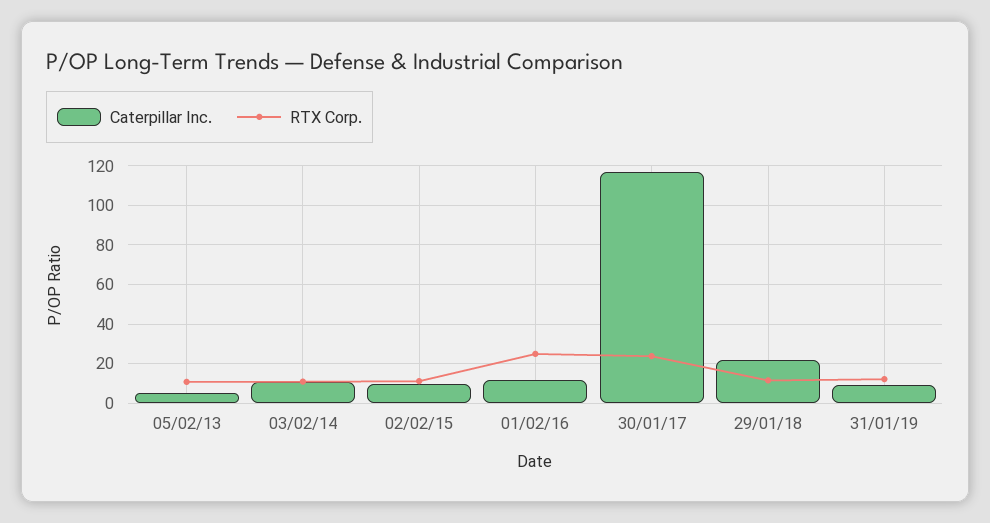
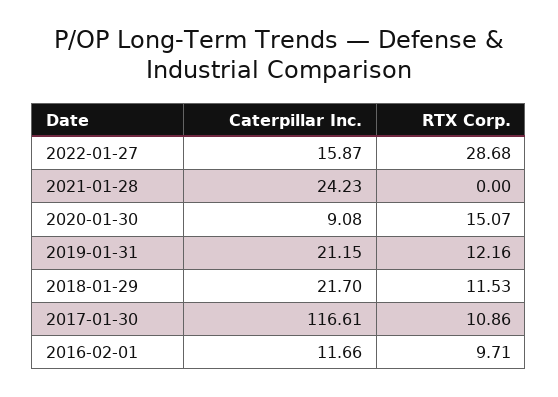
Caterpillar Inc., 05/02/13: 5 -> none
RTX Corp., 05/02/13: 10 -> none
Caterpillar Inc., 03/02/14: 10 -> none
RTX Corp., 03/02/14: 10 -> none
Caterpillar Inc., 02/02/15: 10 -> none
RTX Corp., 02/02/15: 10 -> none
RTX Corp., 01/02/16: 25 -> 9.71
RTX Corp., 30/01/17: 25 -> 10.86
Caterpillar Inc., 31/01/19: 10 -> 21.15
Caterpillar Inc., 2022-01-27: none -> 15.87
RTX Corp., 2022-01-27: none -> 28.68
Caterpillar Inc., 2021-01-28: none -> 24.23
RTX Corp., 2021-01-28: none -> 0
Caterpillar Inc., 2020-01-30: none -> 9.08
RTX Corp., 2020-01-30: none -> 15.07

